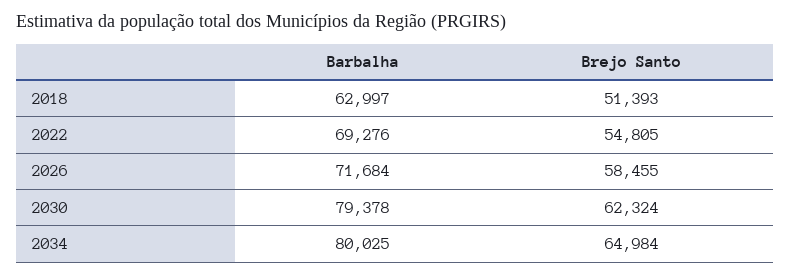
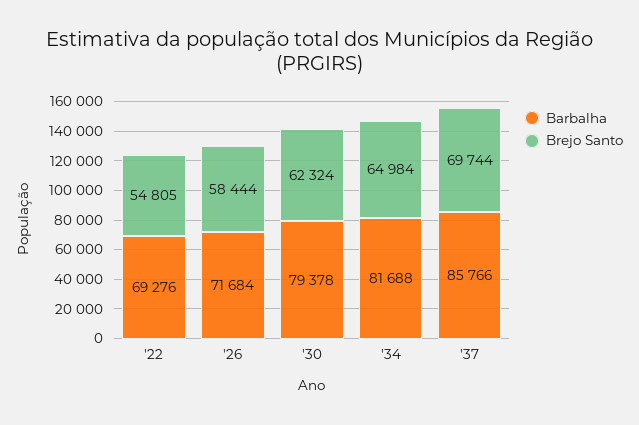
Barbalha, 2018: 62997 -> none
Brejo Santo, 2018: 51393 -> none
Brejo Santo, 2026: 58455 -> 58444
Barbalha, 2034: 80025 -> 81688
Barbalha, '37: none -> 85766
Brejo Santo, '37: none -> 69744

